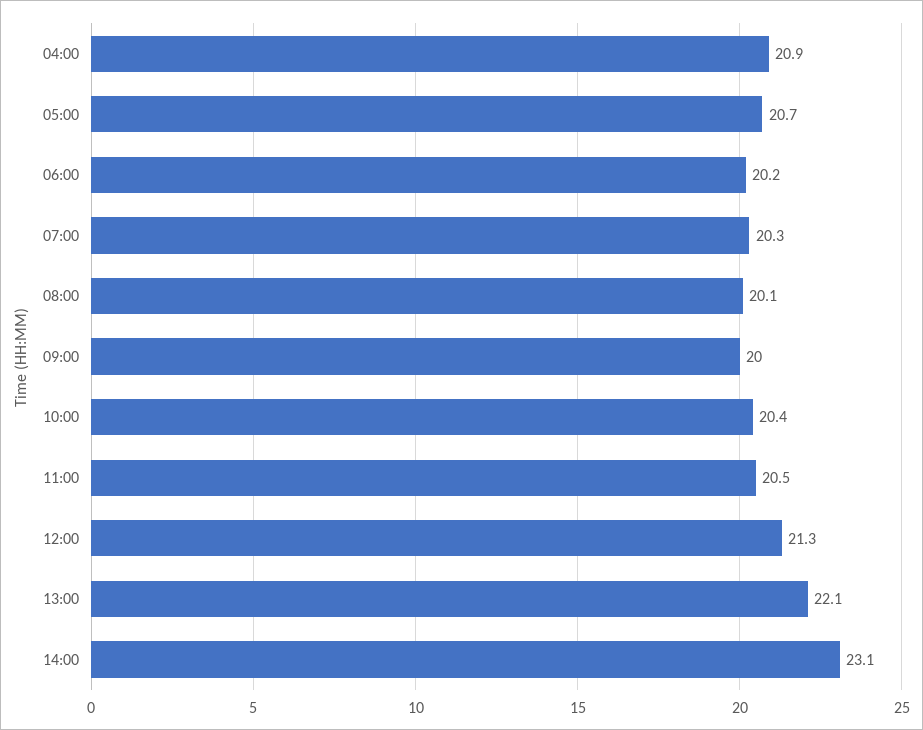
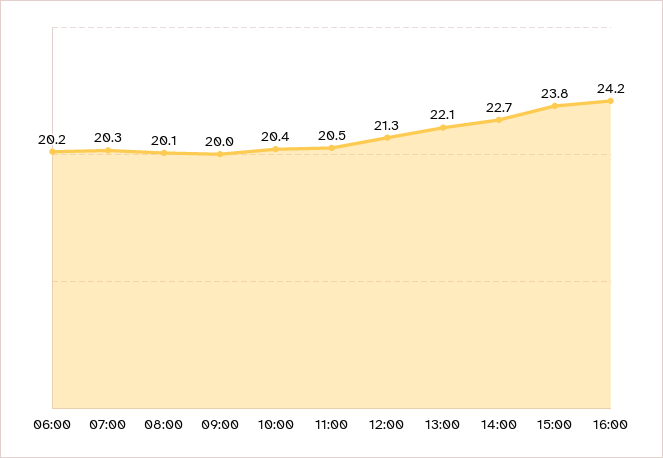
04:00: 20.9 -> none
05:00: 20.7 -> none
14:00: 23.1 -> 22.7
15:00: none -> 23.8
16:00: none -> 24.2

